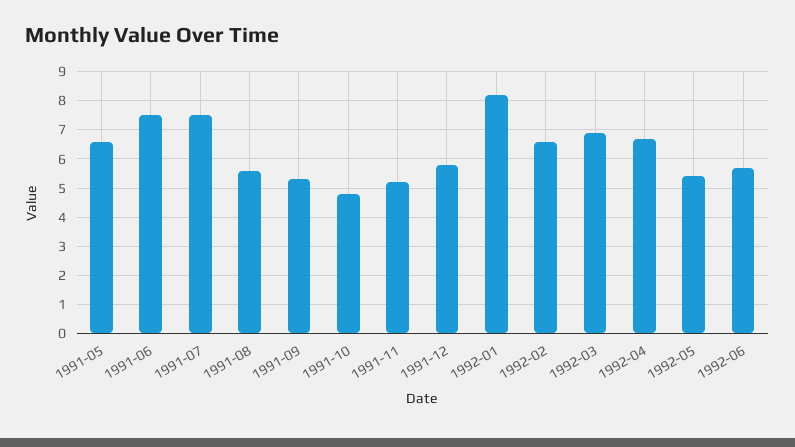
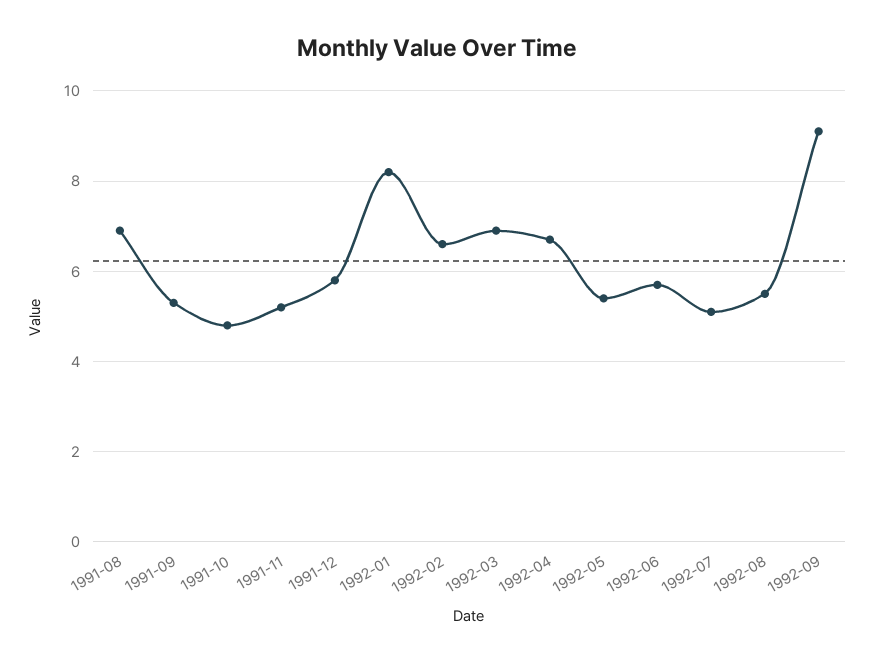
1991-05: 6.5 -> none
1991-06: 7.5 -> none
1991-07: 7.5 -> none
1991-08: 5.5 -> 7
1992-07: none -> 5
1992-08: none -> 5.5
1992-09: none -> 9

